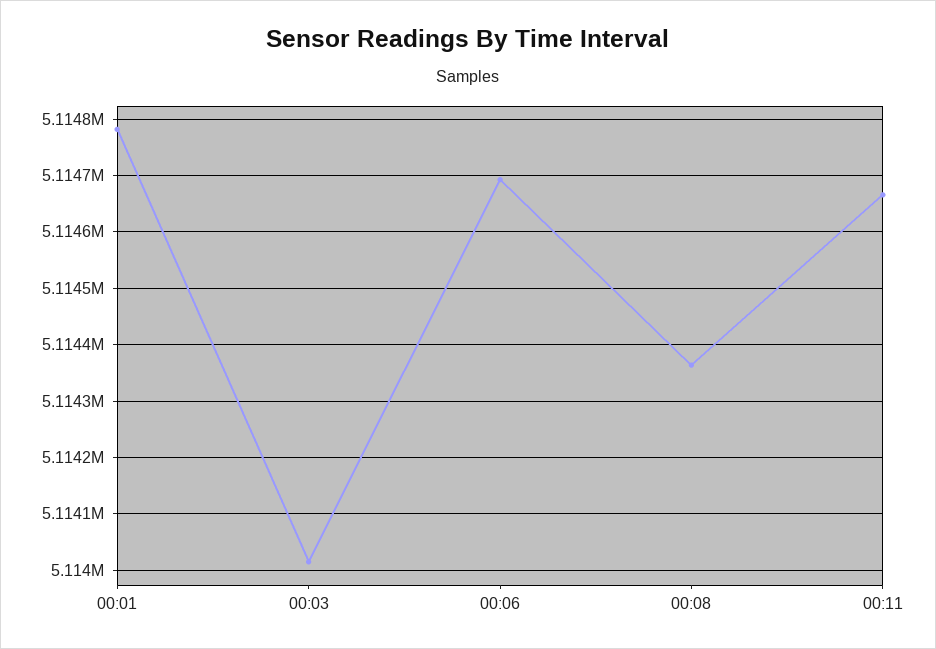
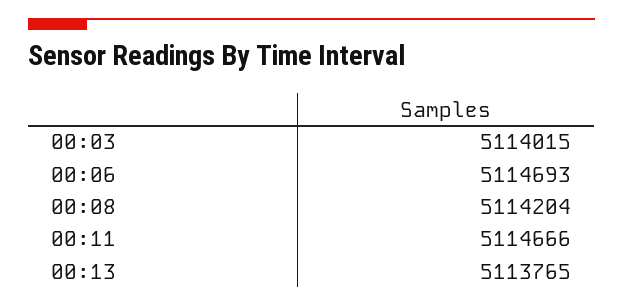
00:01: 5114780 -> none
00:08: 5114360 -> 5114204
00:13: none -> 5113765

